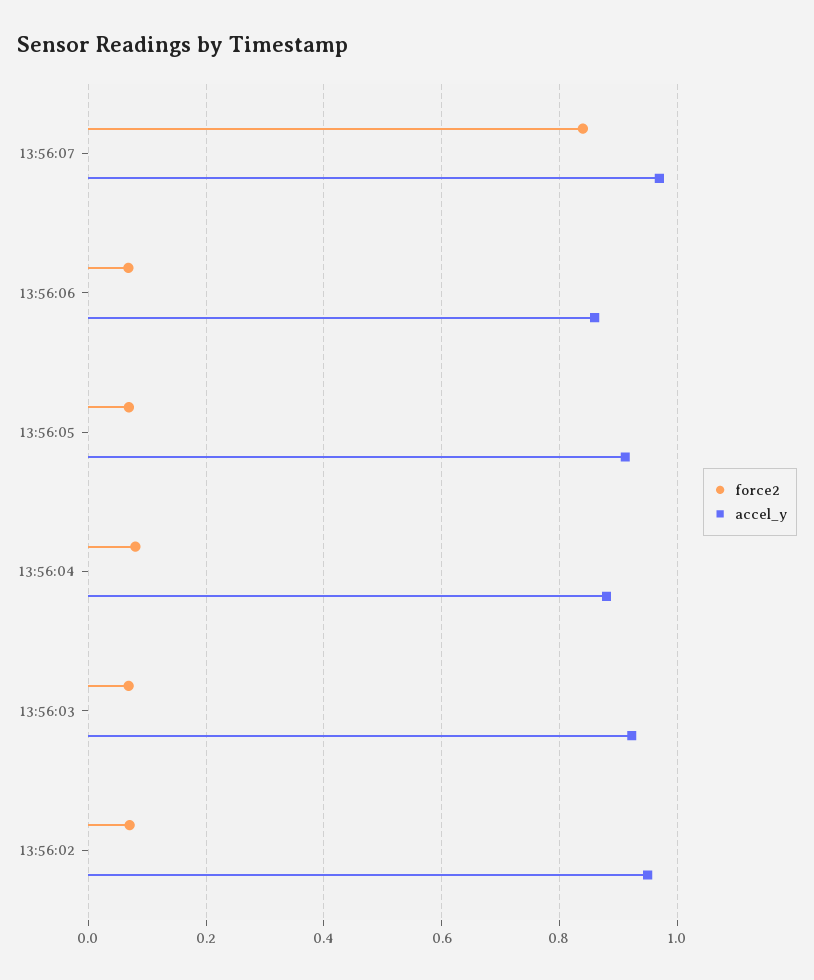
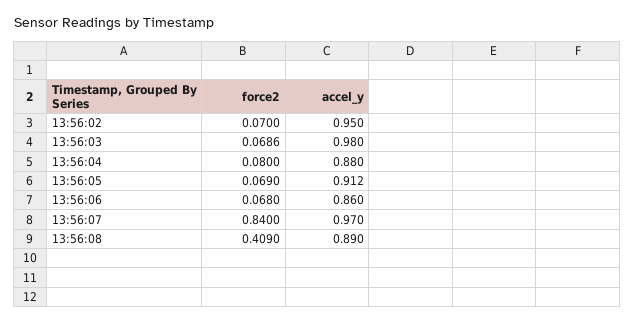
accel_y, 13:56:03: 0.92 -> 0.98
force2, 13:56:08: none -> 0.409
accel_y, 13:56:08: none -> 0.89

